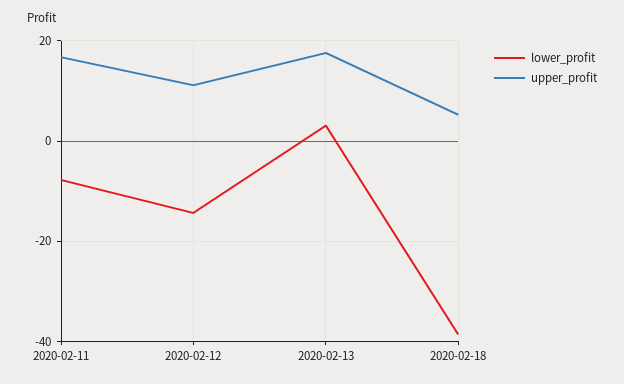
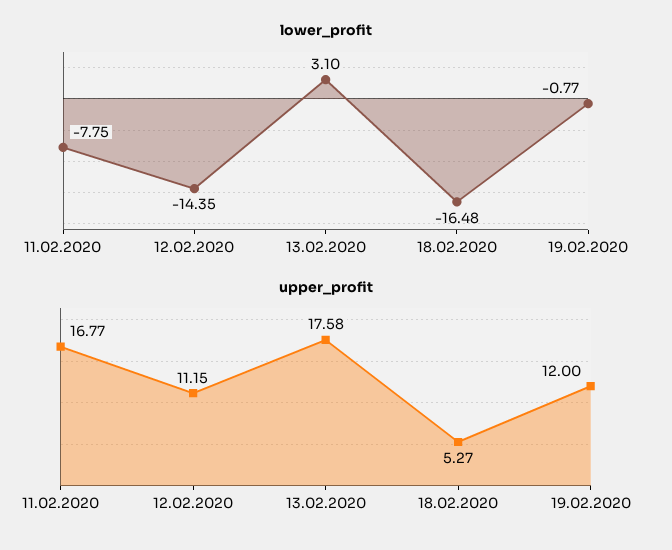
lower_profit, 2020-02-18: -38 -> -16.48
lower_profit, 19.02.2020: none -> -0.77
upper_profit, 19.02.2020: none -> 12

